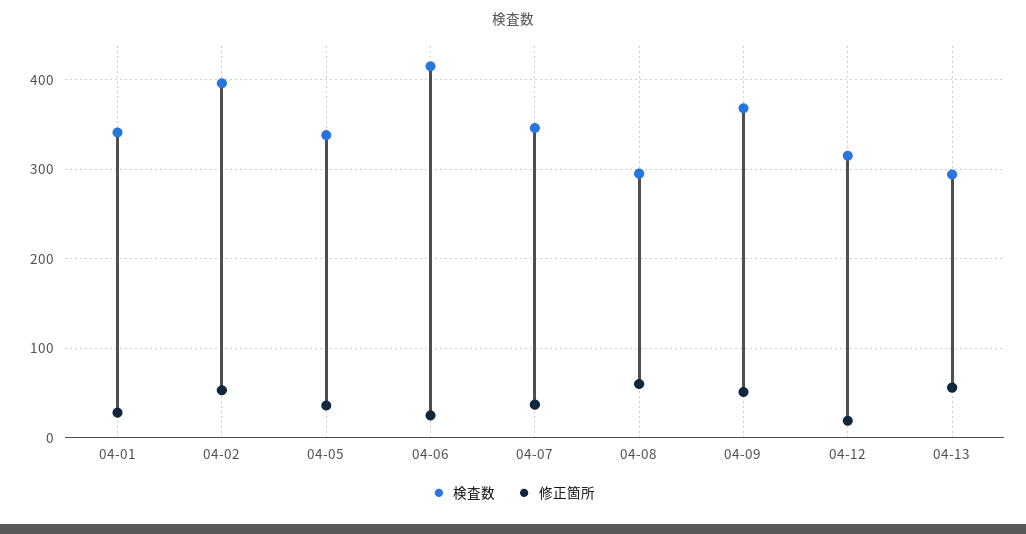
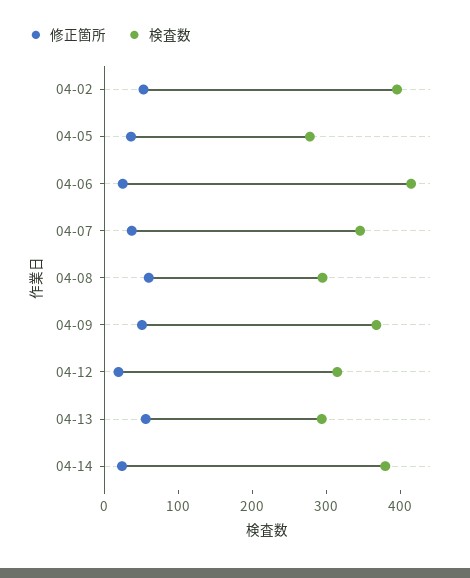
検査数, 04-01: 340 -> none
修正箇所, 04-01: 30 -> none
検査数, 04-05: 340 -> 280
修正箇所, 04-14: none -> 20
検査数, 04-14: none -> 380

